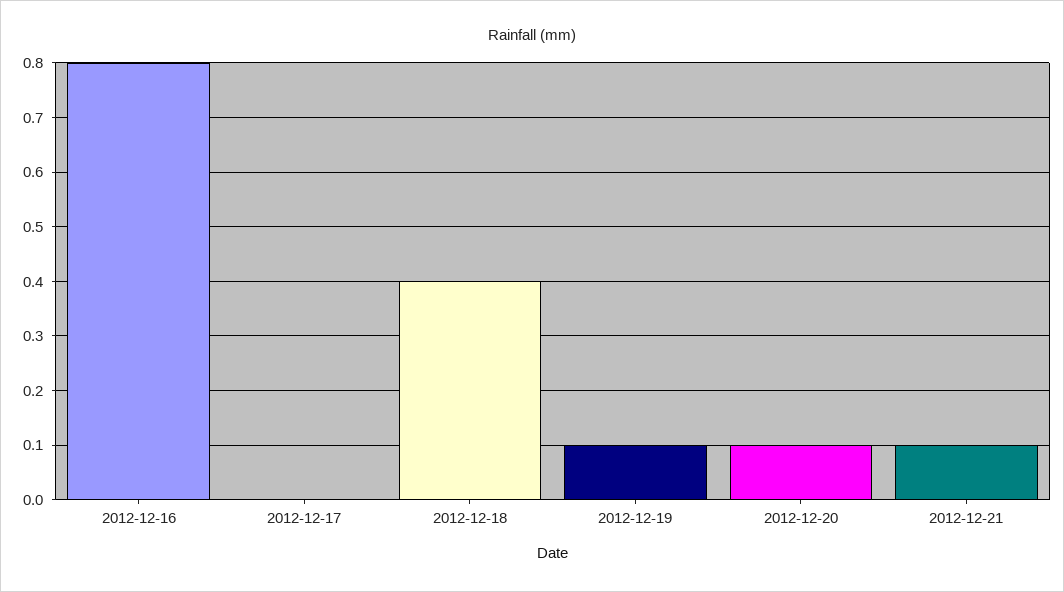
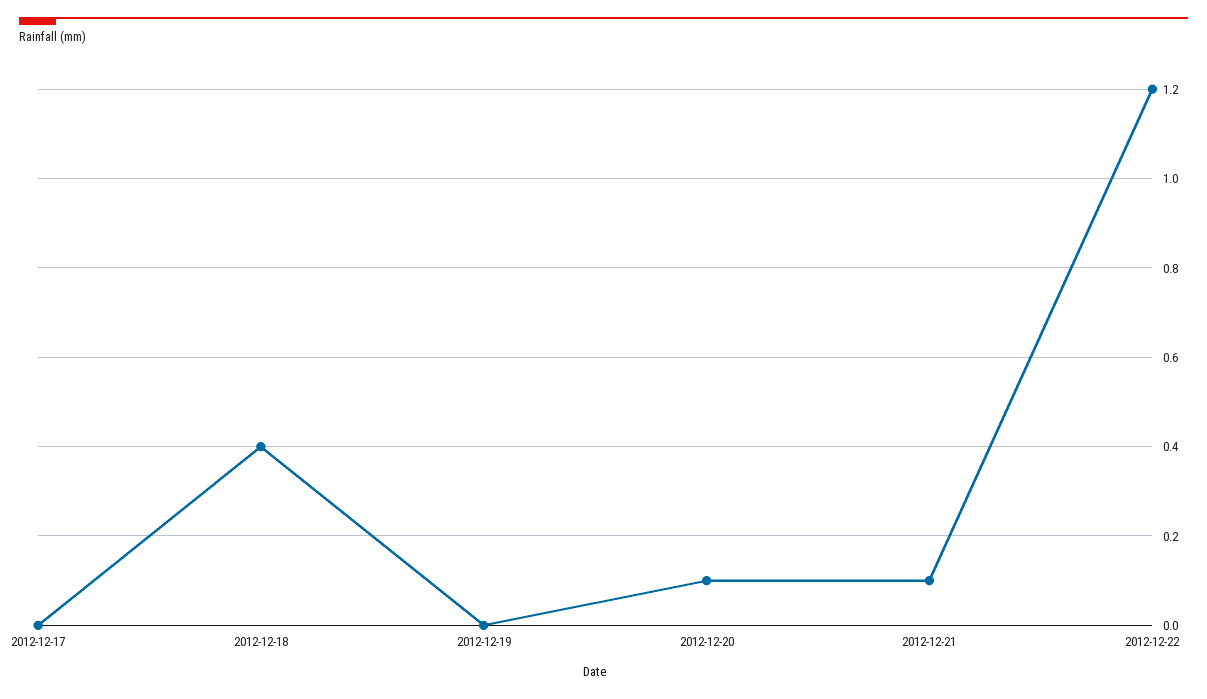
2012-12-16: 0.8 -> none
2012-12-19: 0.1 -> 0
2012-12-22: none -> 1.2

